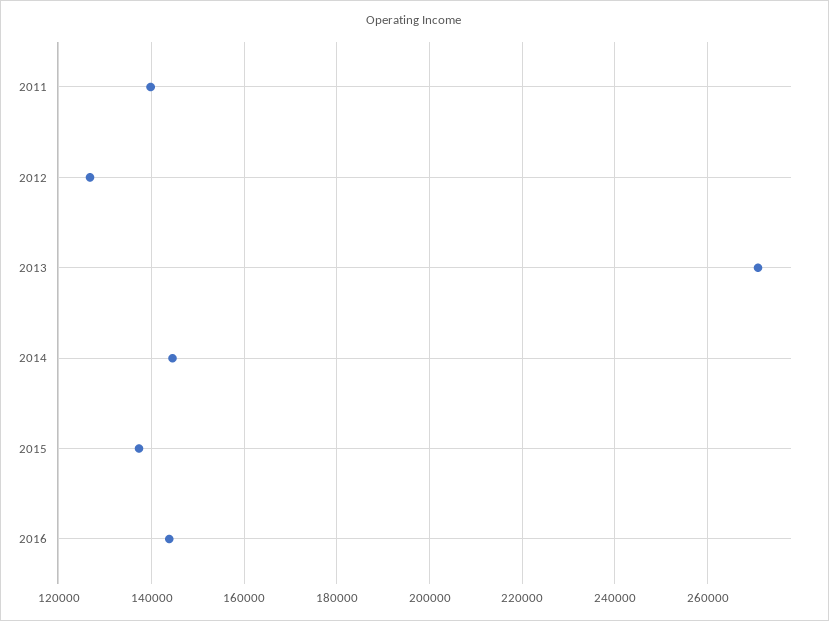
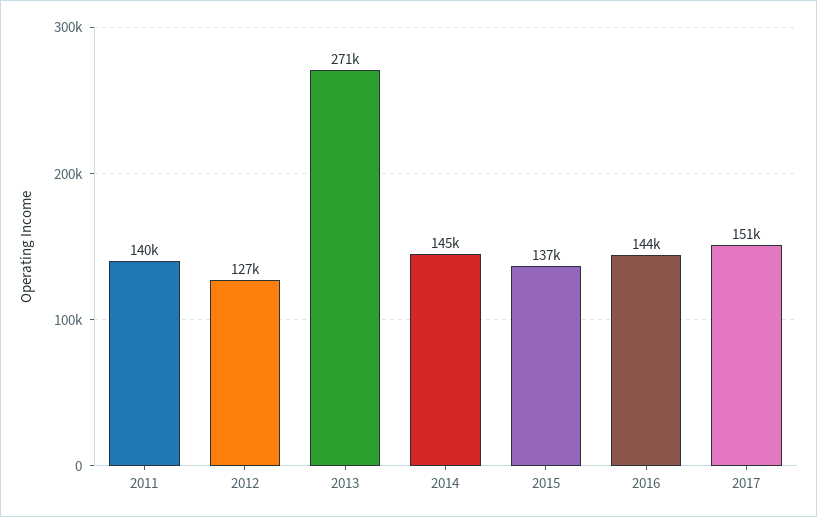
2017: none -> 151000

